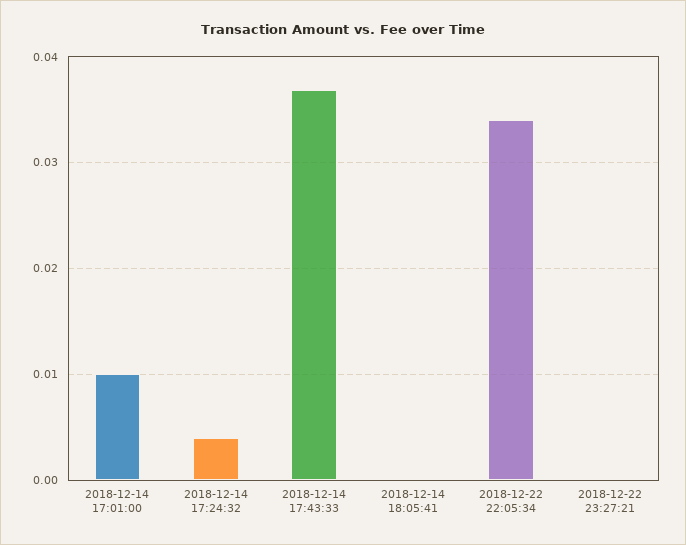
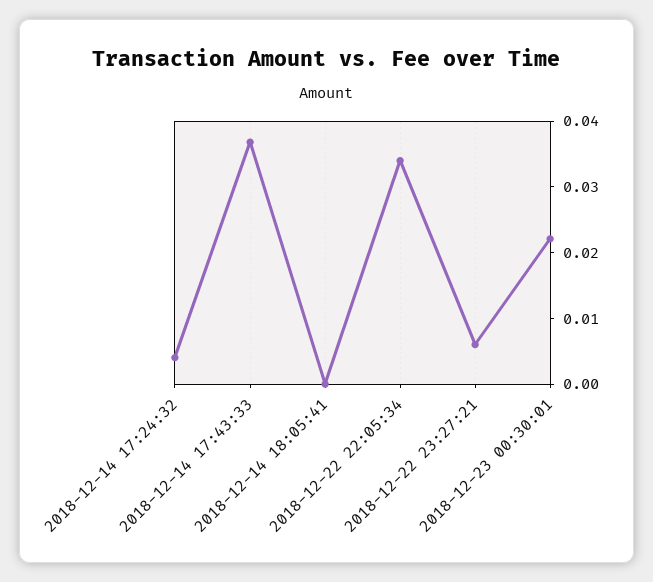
2018-12-14 17:01:00: 0.01 -> none
2018-12-22 23:27:21: 0 -> 0.006
2018-12-23 00:30:01: none -> 0.022

